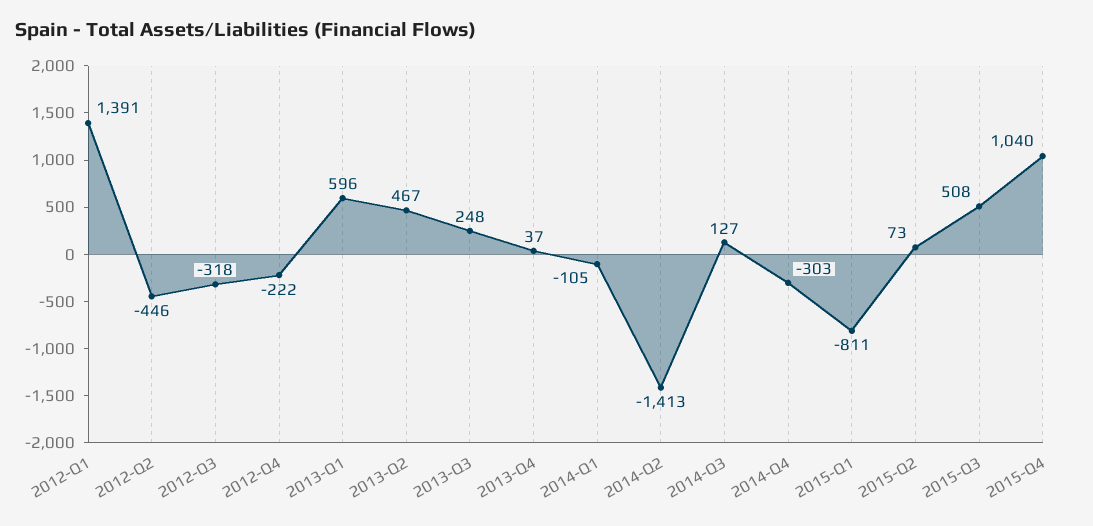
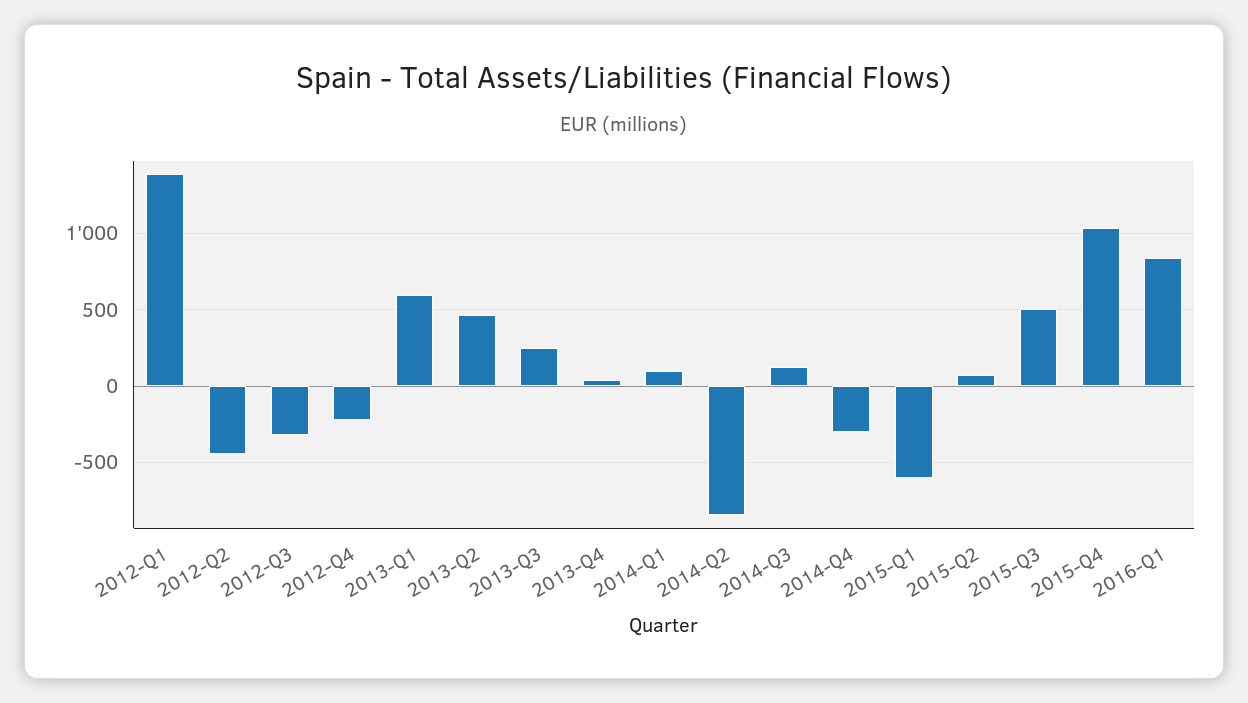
2014-Q1: -105 -> 100
2014-Q2: -1413 -> -850
2015-Q1: -811 -> -600
2016-Q1: none -> 850

